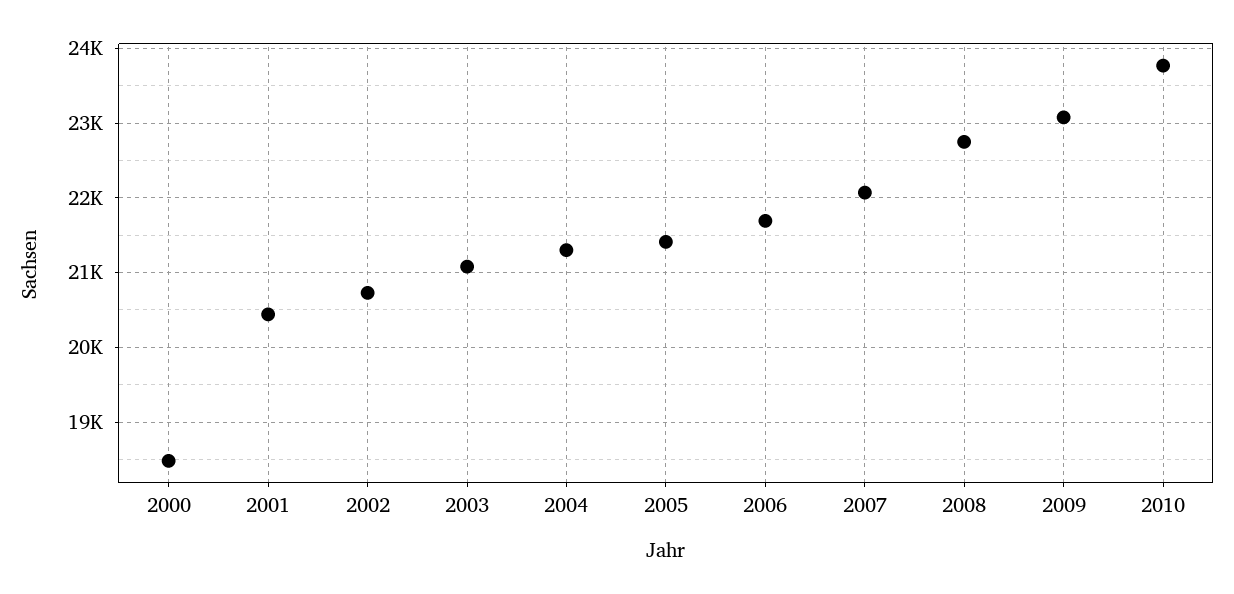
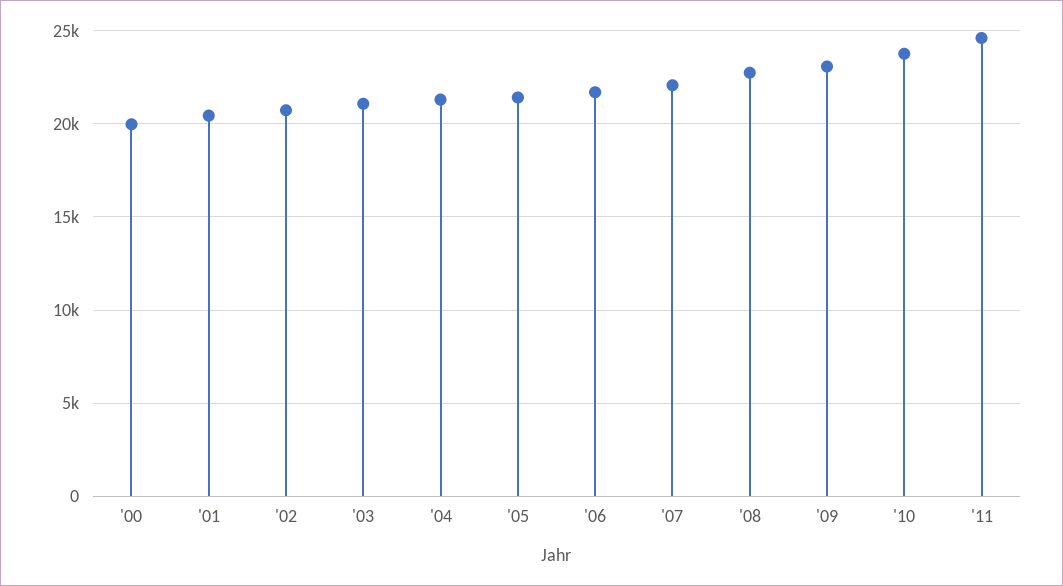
2000: 18500 -> 20000
'11: none -> 24500

